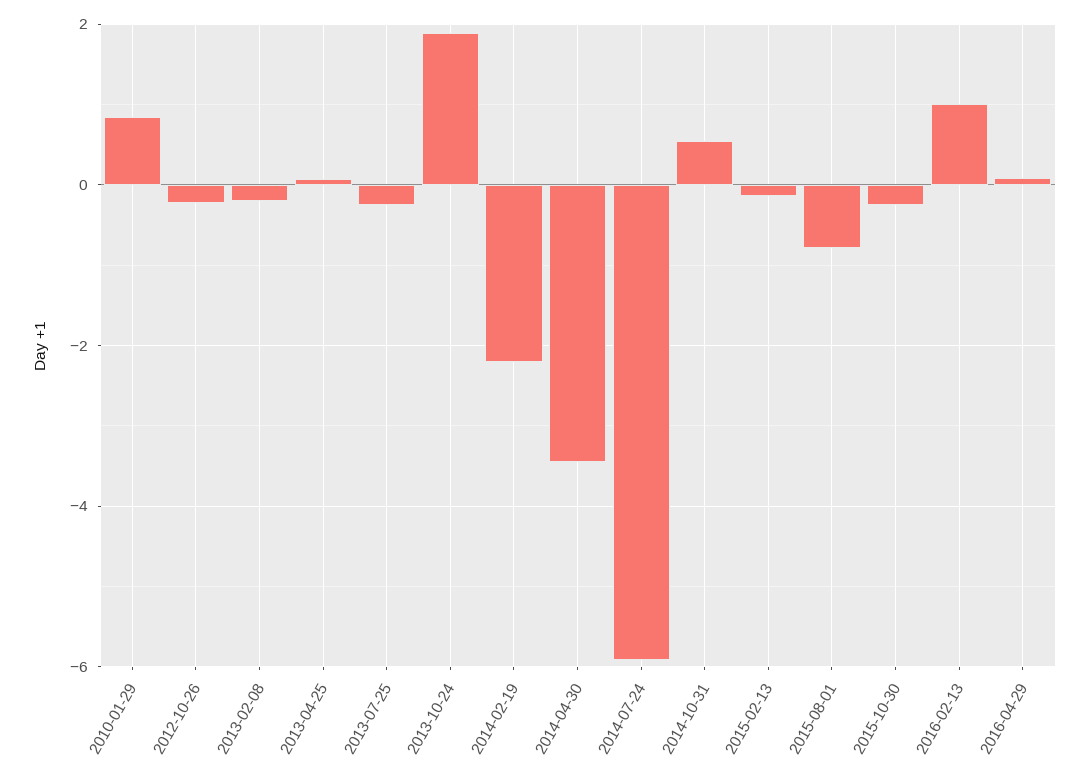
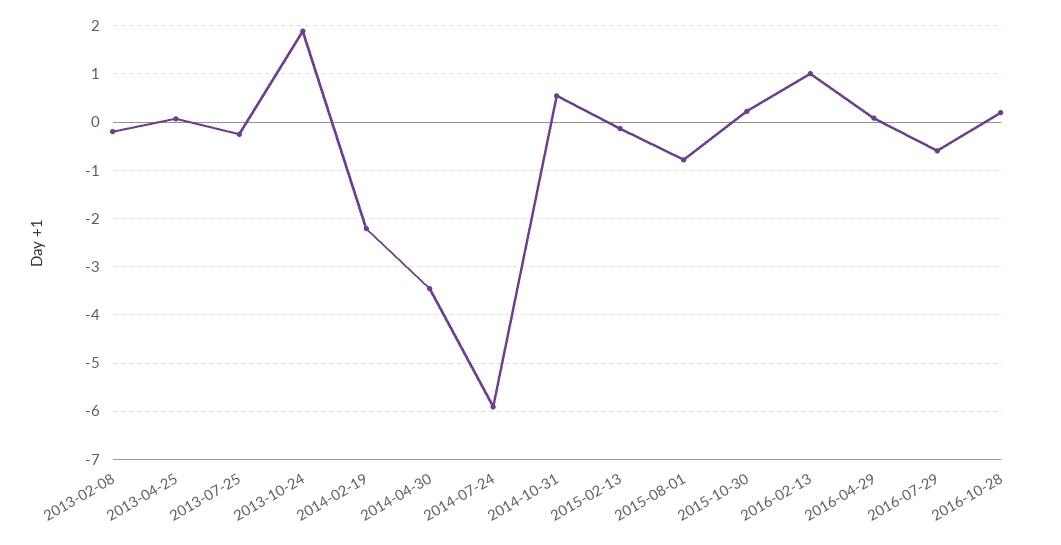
2010-01-29: 0.8 -> none
2012-10-26: -0.2 -> none
2015-10-30: -0.2 -> 0.2
2016-07-29: none -> -0.6
2016-10-28: none -> 0.2

